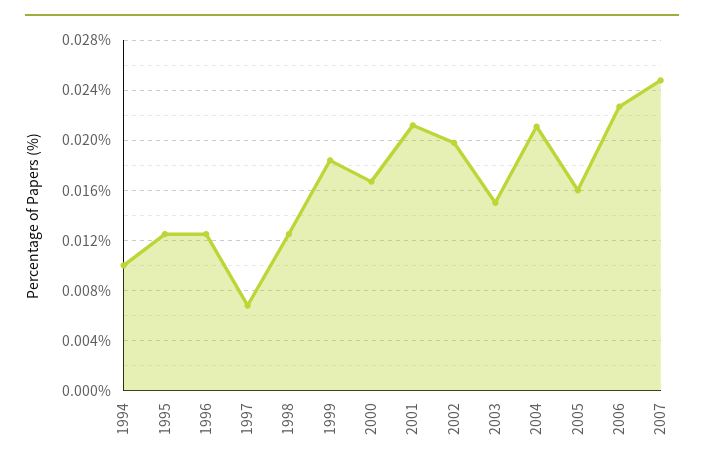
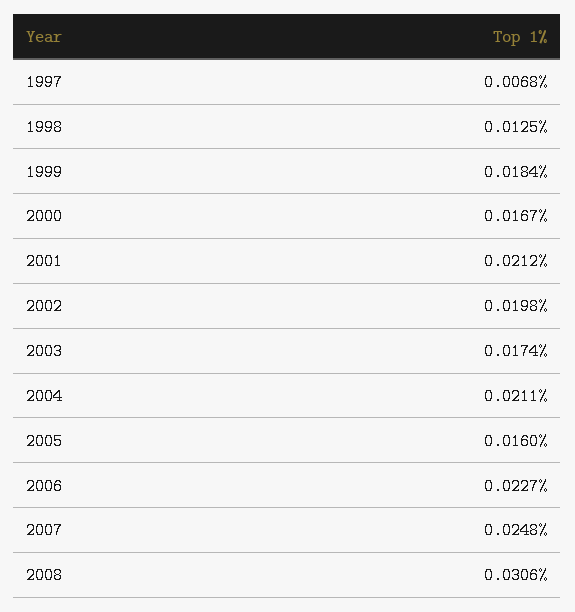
1994: 0.01 -> none
1995: 0.0125 -> none
1996: 0.0125 -> none
2003: 0.015 -> 0.0174
2008: none -> 0.0306

